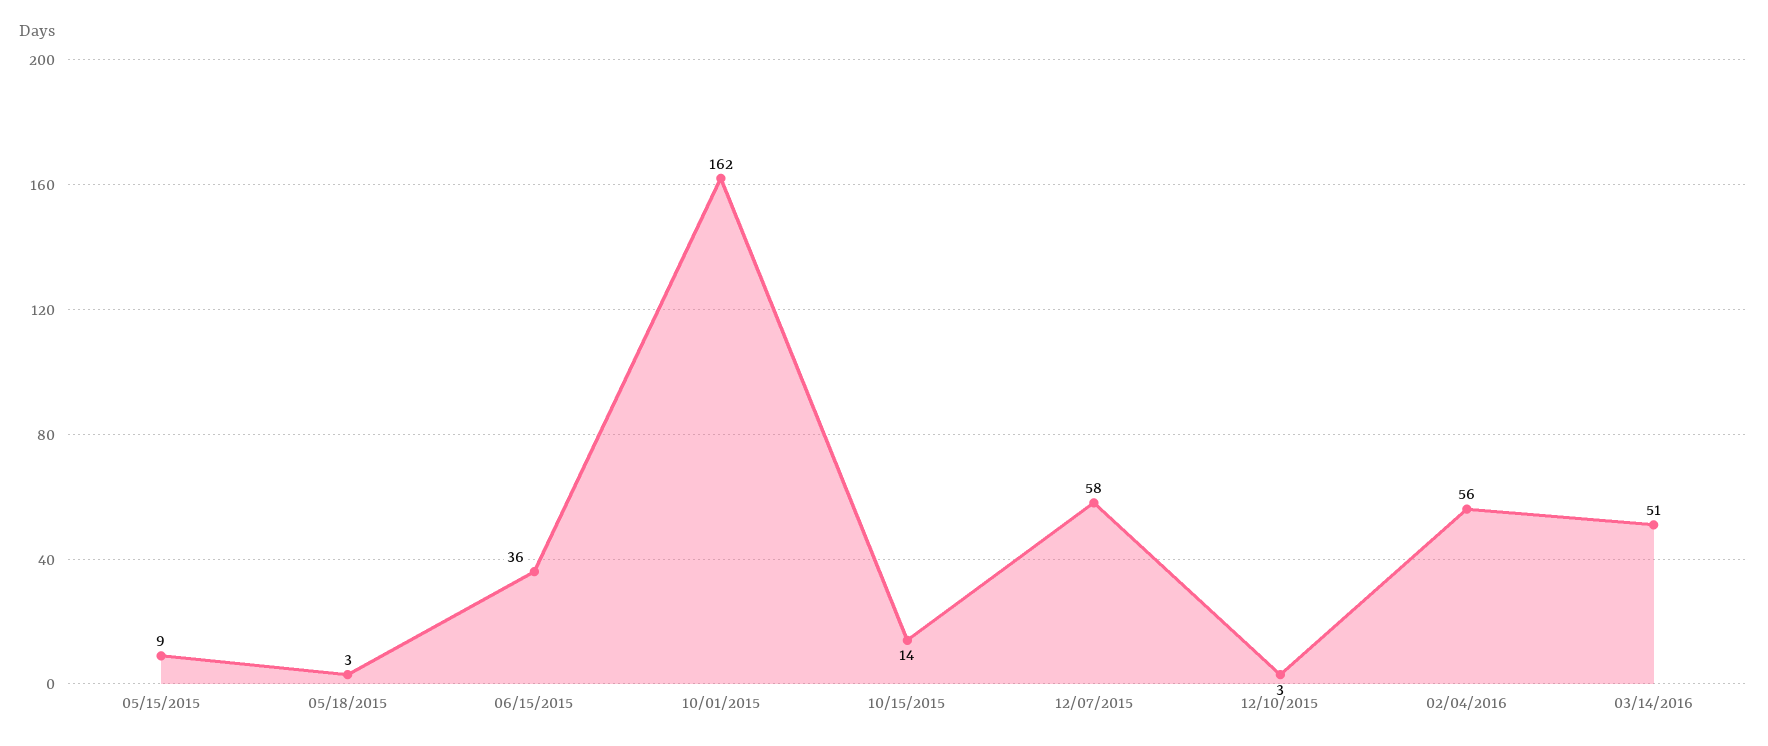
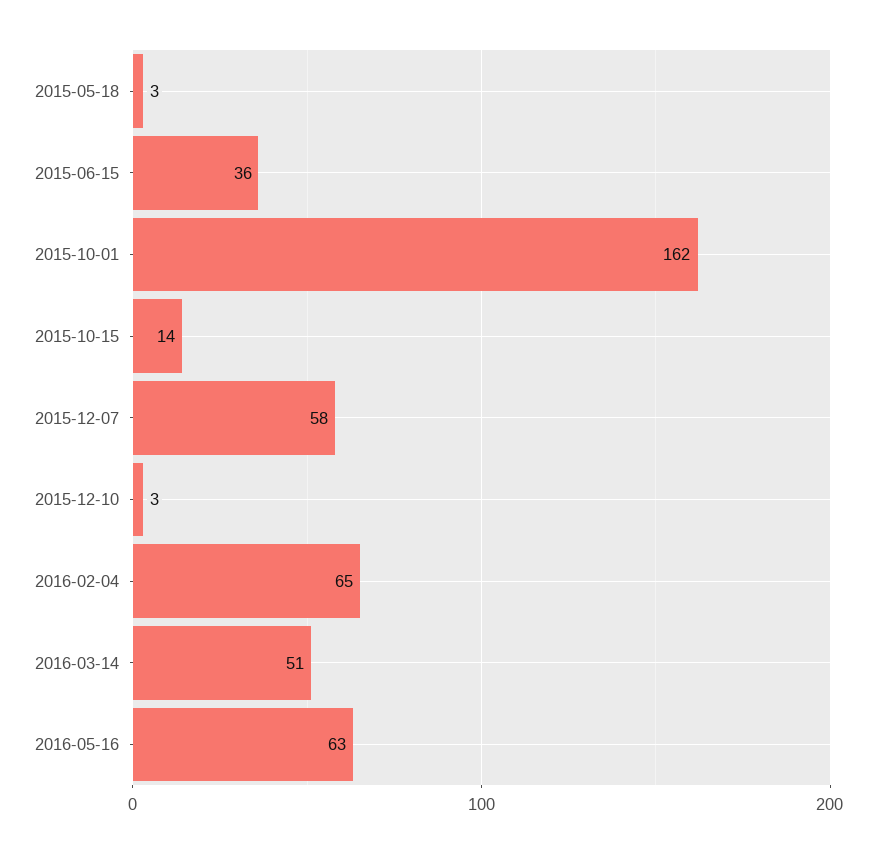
05/15/2015: 9 -> none
02/04/2016: 56 -> 65
2016-05-16: none -> 63

